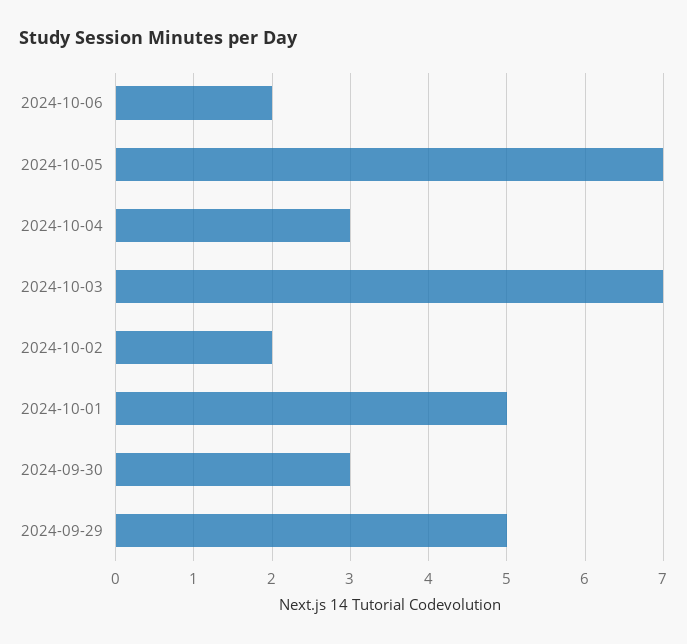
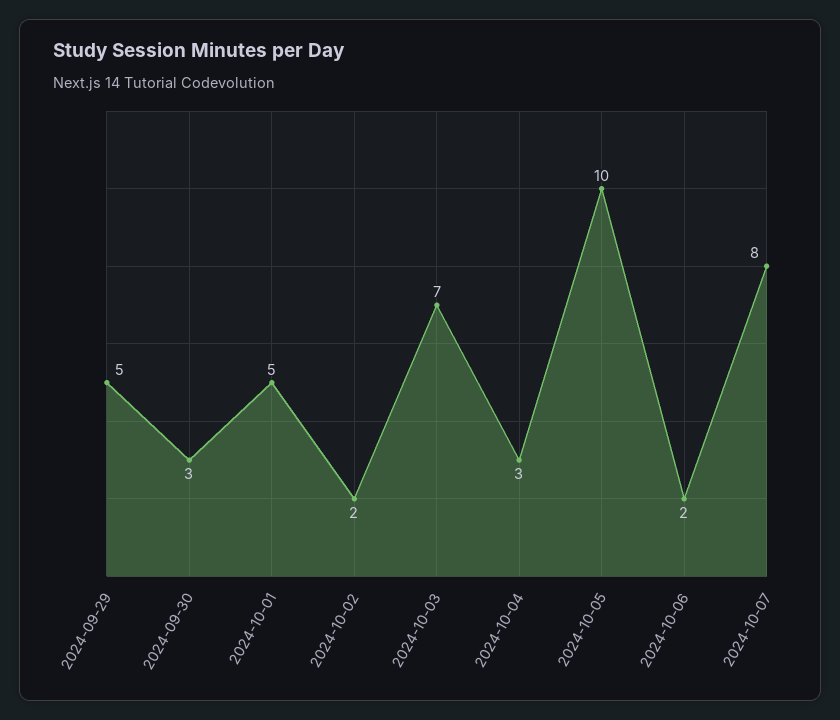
2024-10-05: 7 -> 10
2024-10-07: none -> 8

